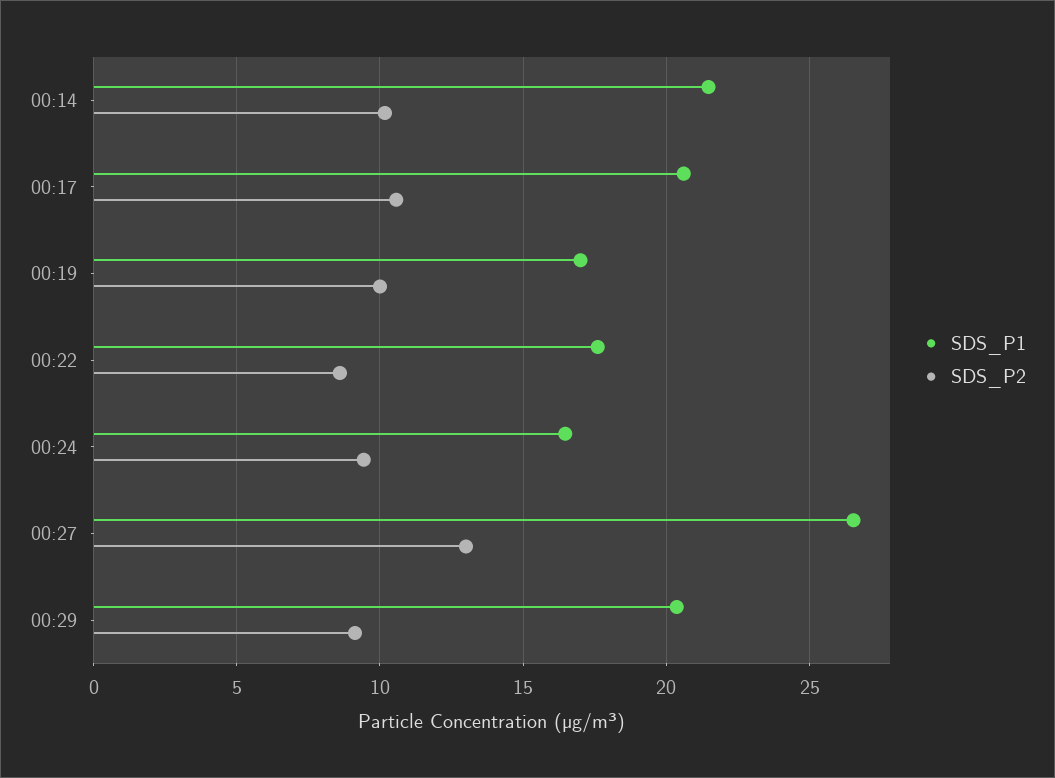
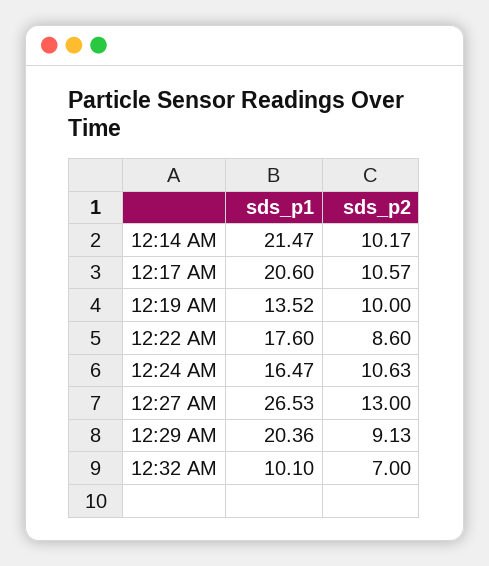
SDS_P1, 00:19: 17 -> 13.52
SDS_P2, 00:24: 9.5 -> 10.63
SDS_P1, 12:32 AM: none -> 10.1
SDS_P2, 12:32 AM: none -> 7

